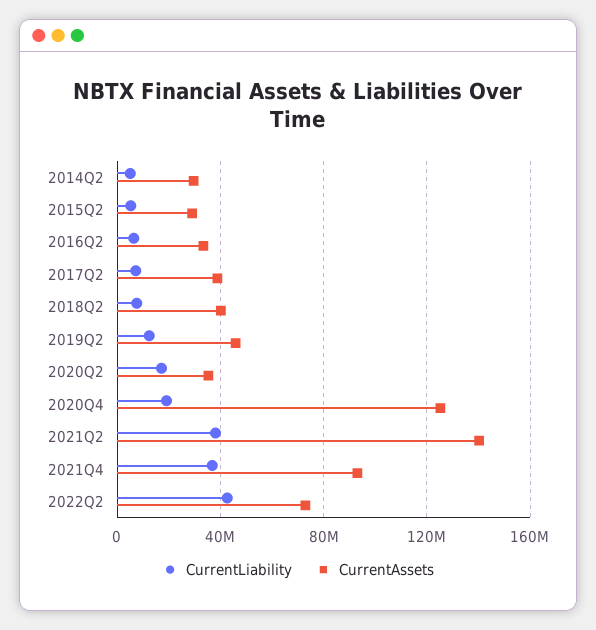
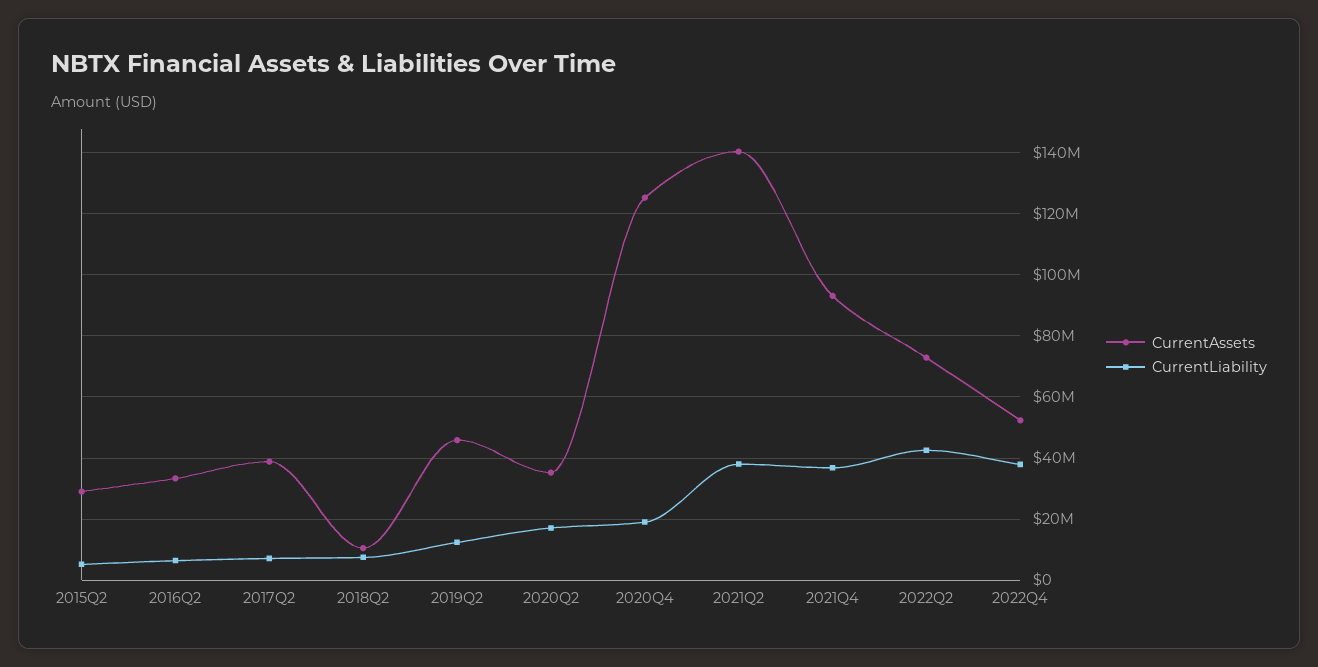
CurrentLiability, 2014Q2: 5000000 -> none
CurrentAssets, 2014Q2: 30000000 -> none
CurrentAssets, 2018Q2: 40000000 -> 10000000
CurrentAssets, 2022Q4: none -> 52000000
CurrentLiability, 2022Q4: none -> 38000000

